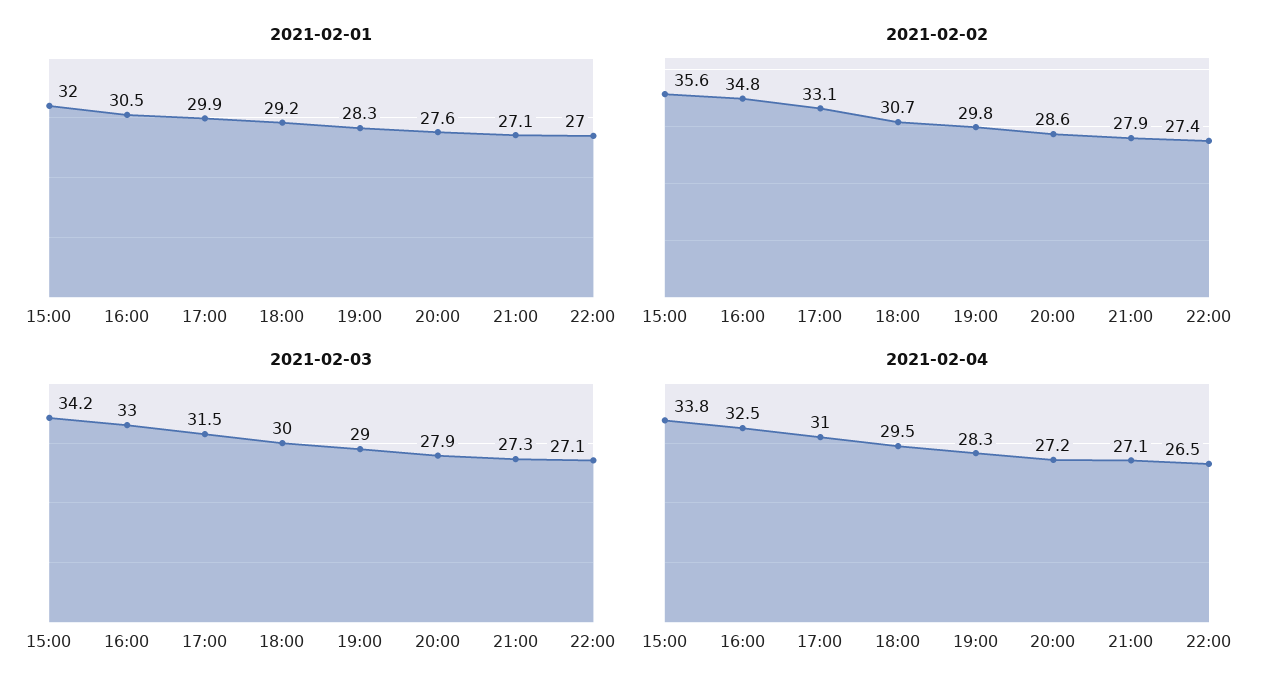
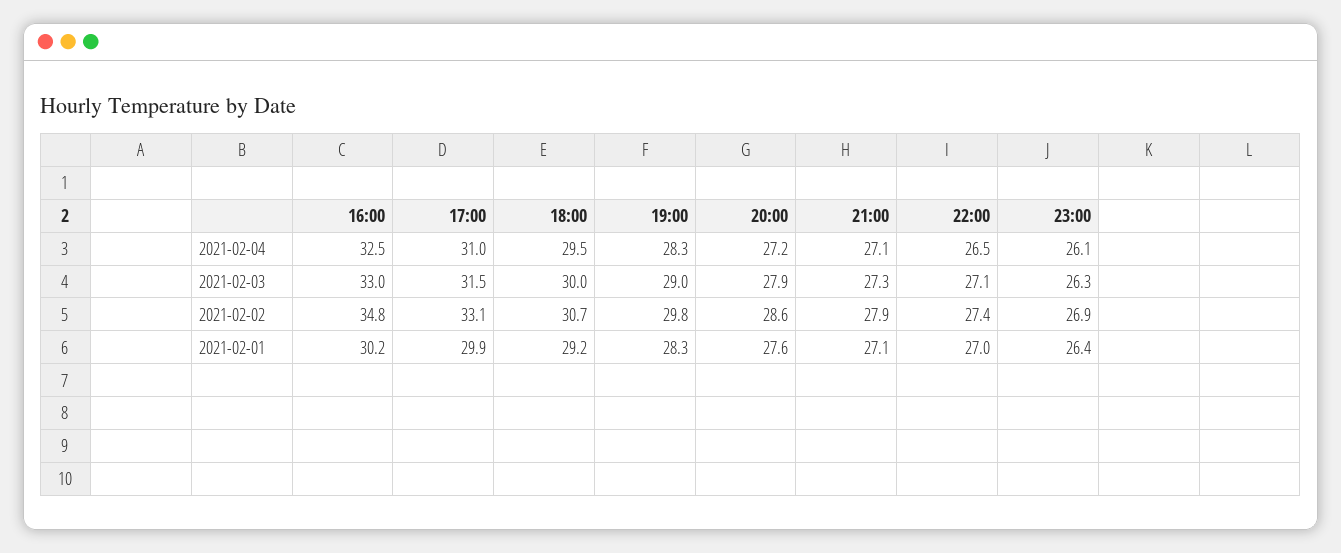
2021-02-01, 15:00: 32 -> none
2021-02-01, 16:00: 30.5 -> 30.2
2021-02-02, 15:00: 35.6 -> none
2021-02-03, 15:00: 34.2 -> none
2021-02-04, 15:00: 33.8 -> none
2021-02-04, 23:00: none -> 26.1
2021-02-03, 23:00: none -> 26.3
2021-02-02, 23:00: none -> 26.9
2021-02-01, 23:00: none -> 26.4

